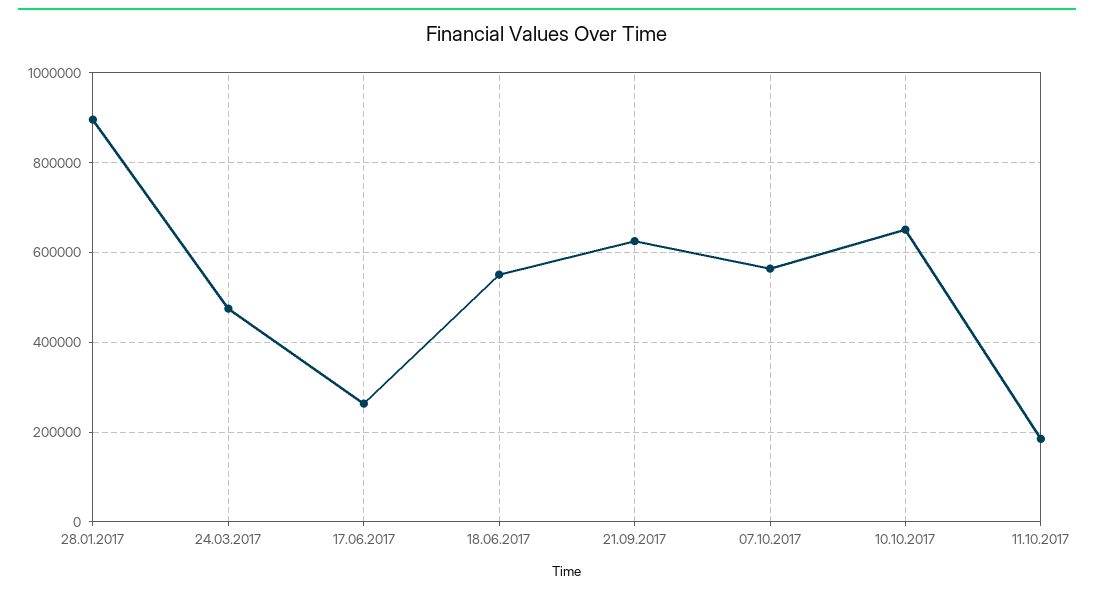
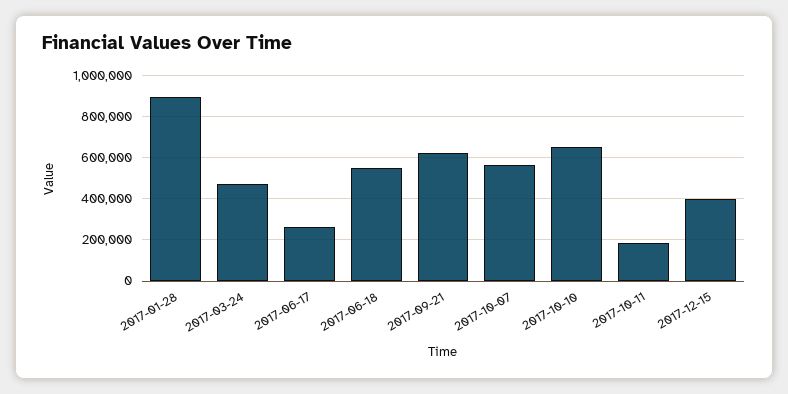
2017-12-15: none -> 400000

